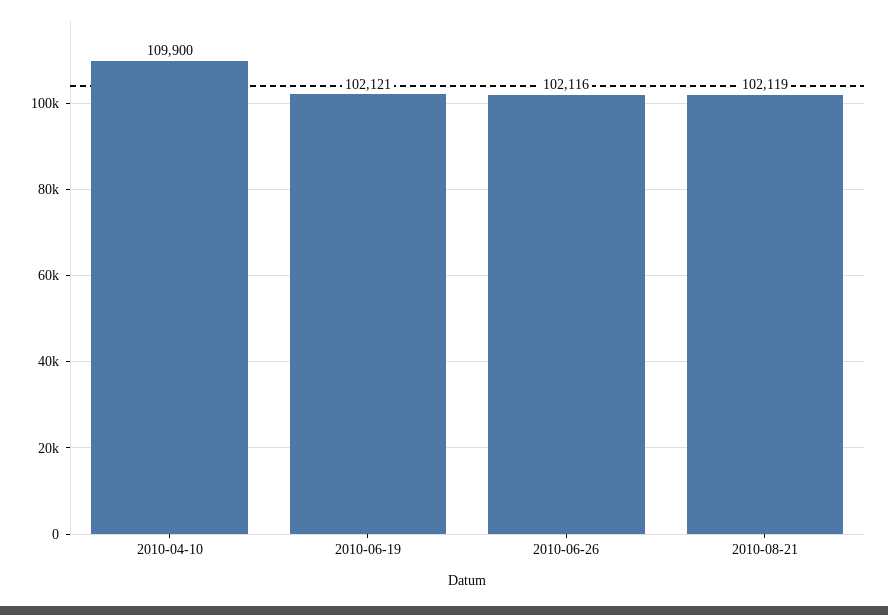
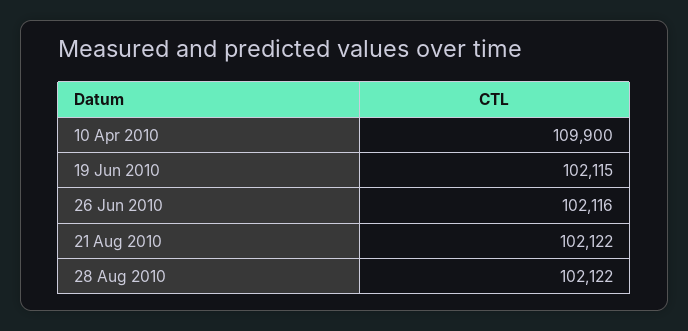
2010-06-19: 102121 -> 102115
2010-08-21: 102119 -> 102122
28 Aug 2010: none -> 102122

